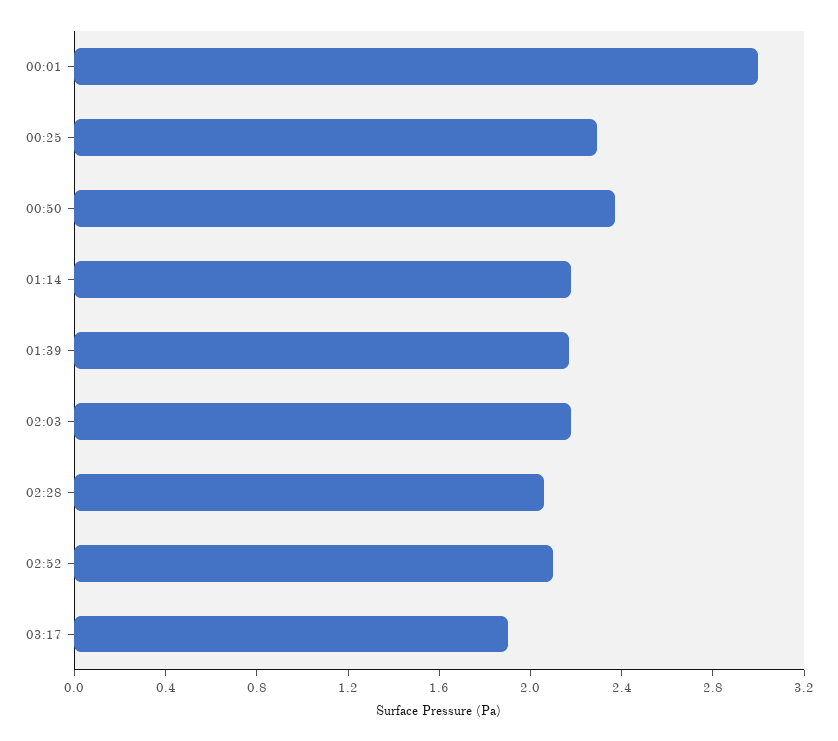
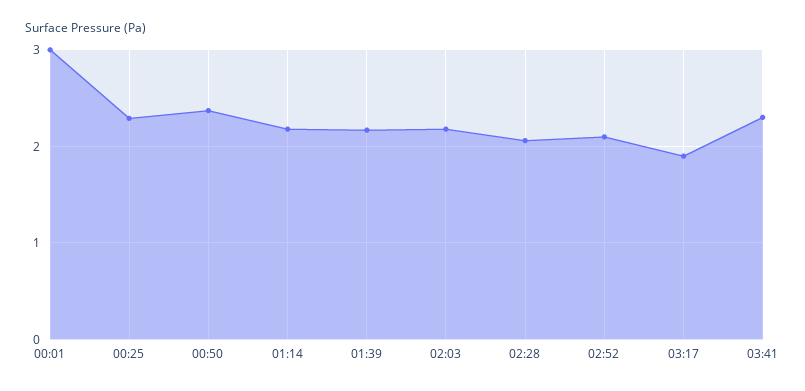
03:41: none -> 2.3

